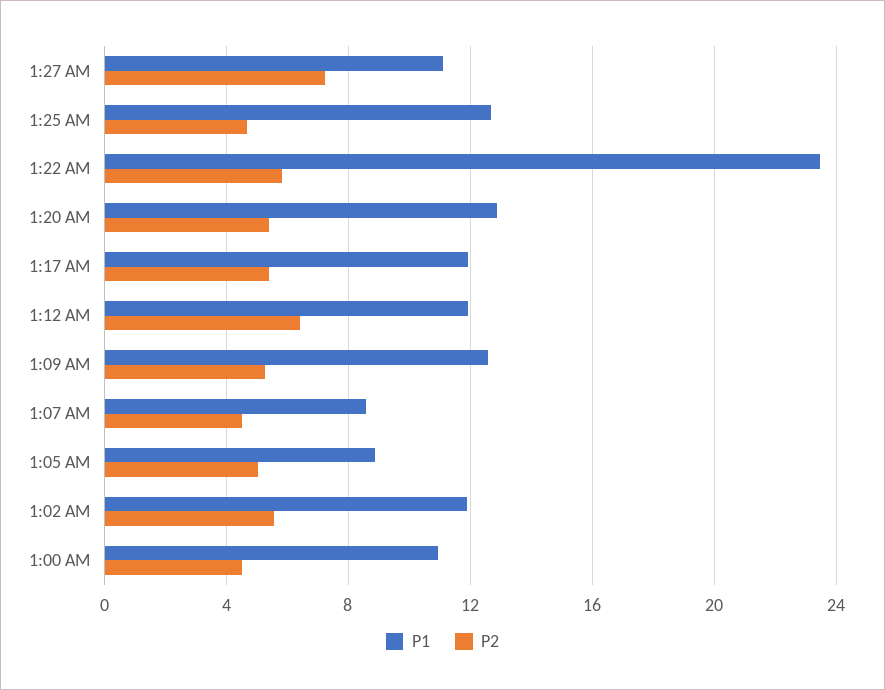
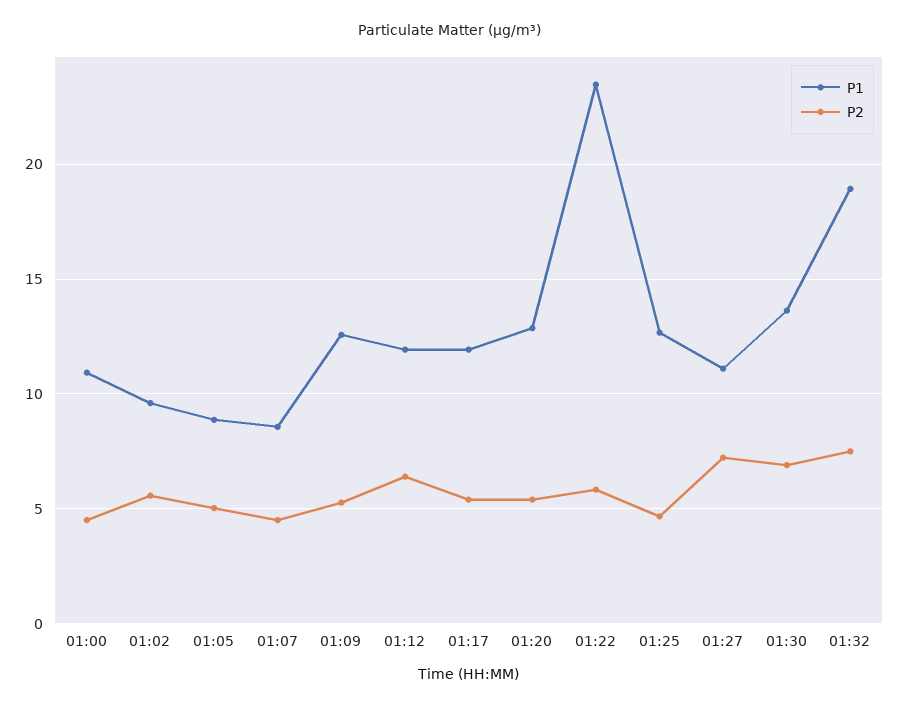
P1, 1:02 AM: 12 -> 9.5
P1, 01:30: none -> 13.5
P2, 01:30: none -> 7
P1, 01:32: none -> 19
P2, 01:32: none -> 7.5

